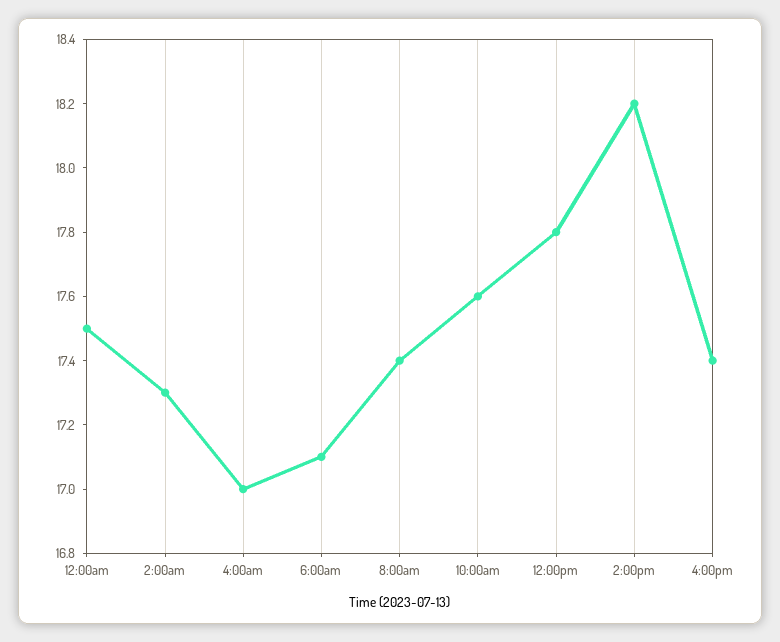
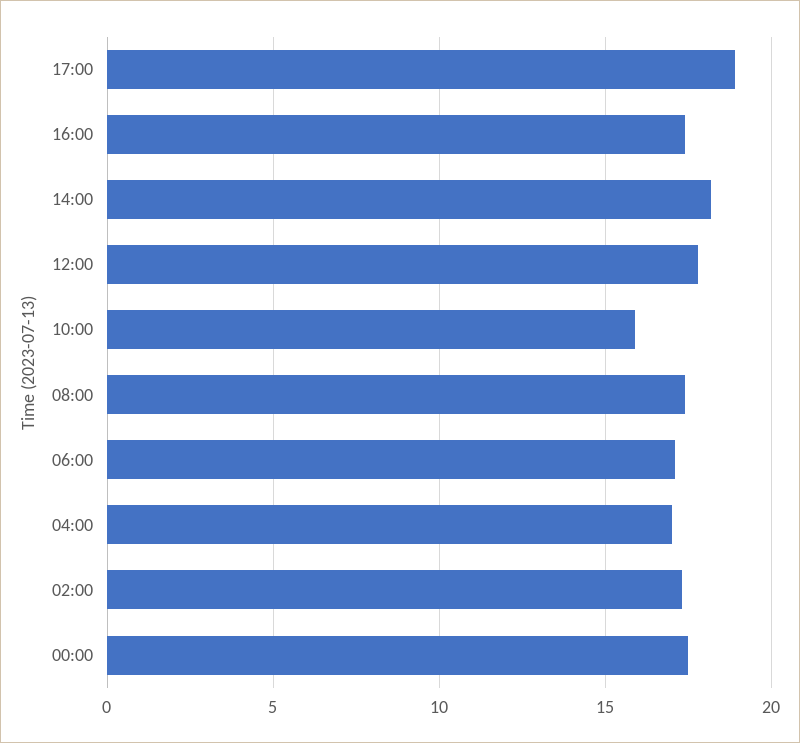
10:00am: 17.6 -> 16
17:00: none -> 19

